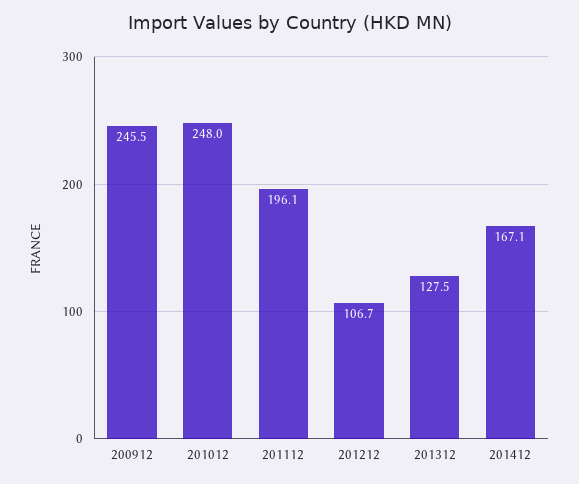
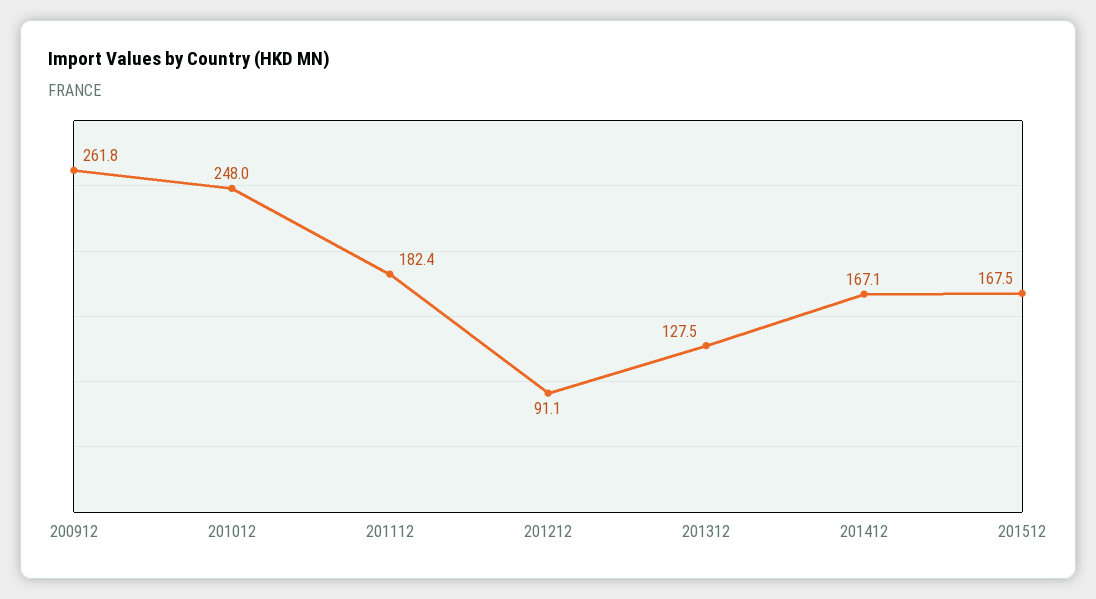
200912: 245.5 -> 261.8
201112: 196.1 -> 182.4
201212: 106.7 -> 91.1
201512: none -> 167.5

